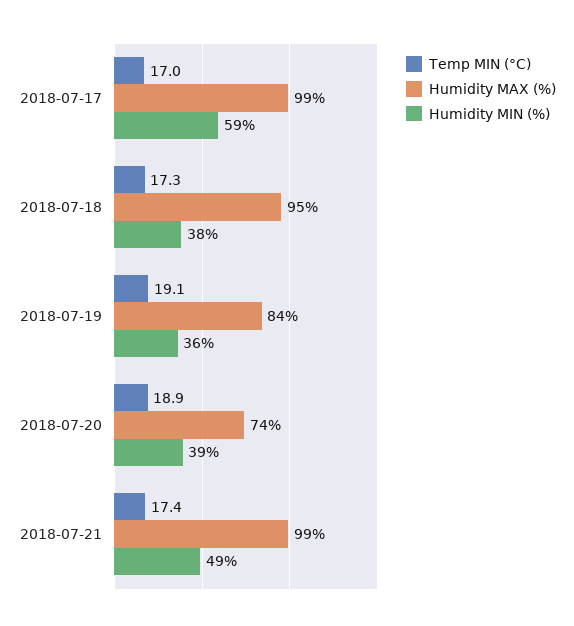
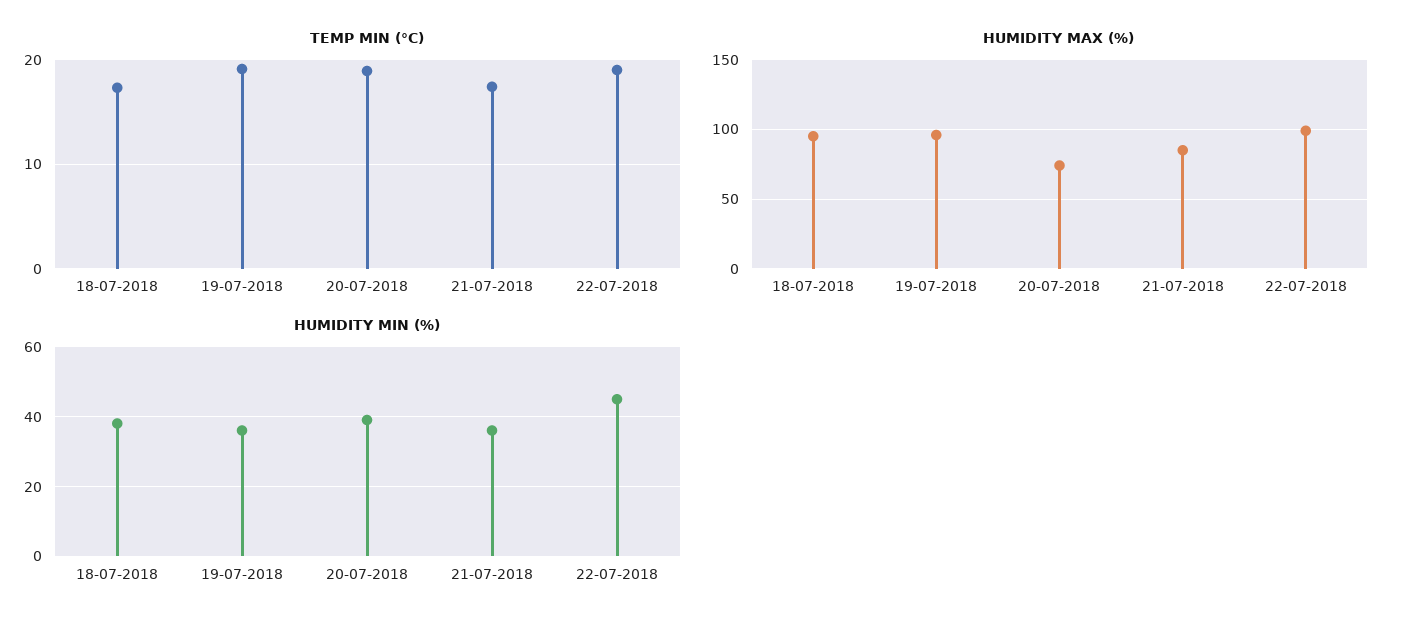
Temp MIN (°C), 2018-07-17: 17 -> none
Humidity MAX (%), 2018-07-17: 99 -> none
Humidity MIN (%), 2018-07-17: 59 -> none
Humidity MAX (%), 2018-07-19: 84 -> 95
Humidity MAX (%), 2018-07-21: 99 -> 85
Humidity MIN (%), 2018-07-21: 49 -> 35
Temp MIN (°C), 22-07-2018: none -> 19
Humidity MAX (%), 22-07-2018: none -> 100
Humidity MIN (%), 22-07-2018: none -> 45

